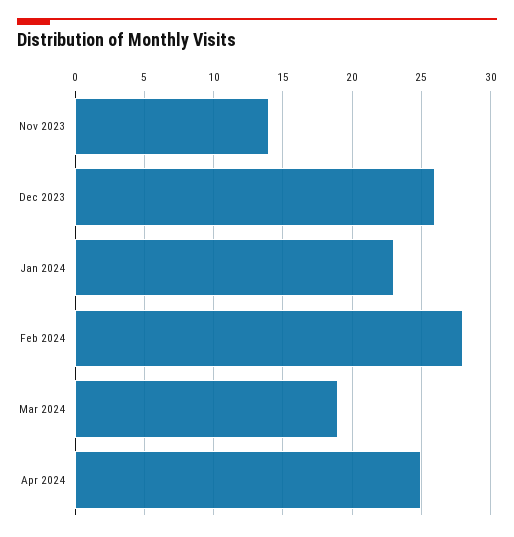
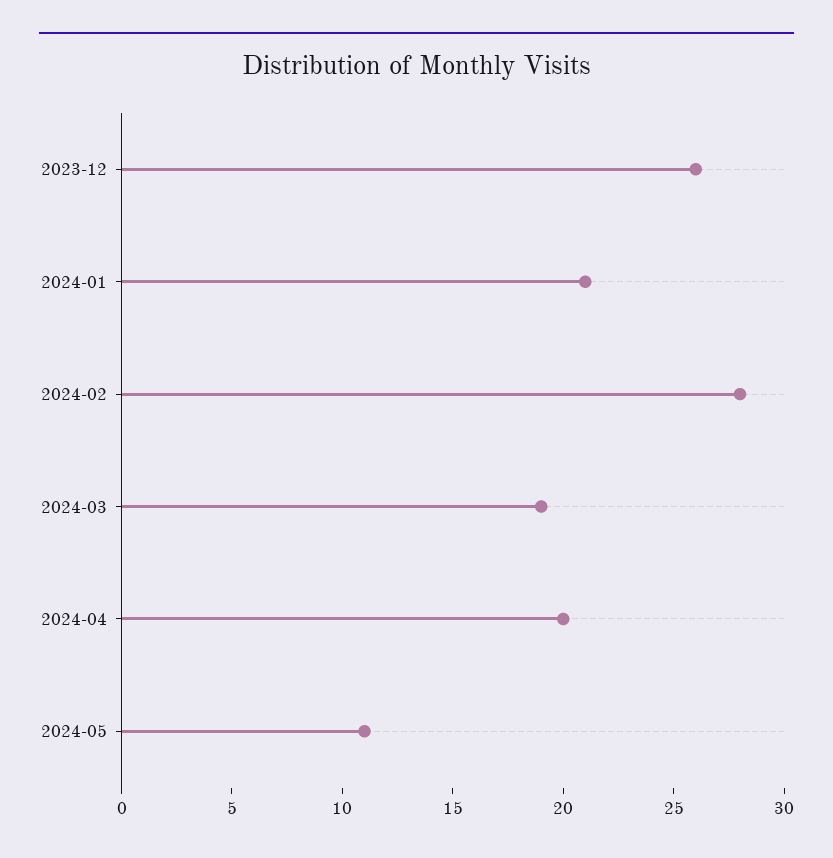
Nov 2023: 14 -> none
Jan 2024: 23 -> 21
Apr 2024: 25 -> 20
2024-05: none -> 11

